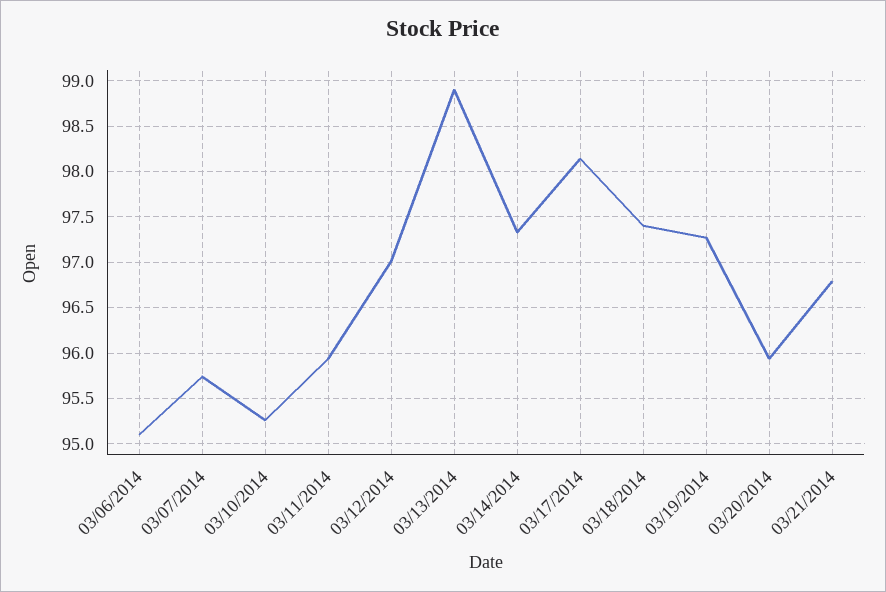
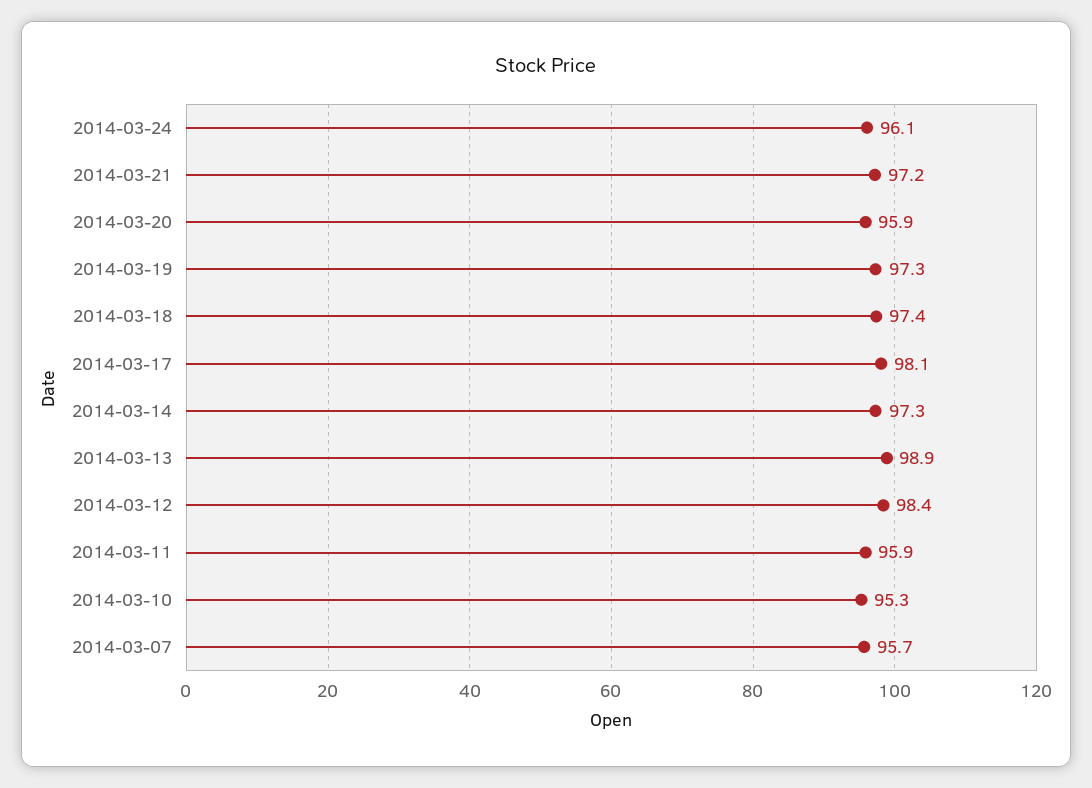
03/06/2014: 95.1 -> none
03/12/2014: 97 -> 98.4
03/21/2014: 96.8 -> 97.2
2014-03-24: none -> 96.1

